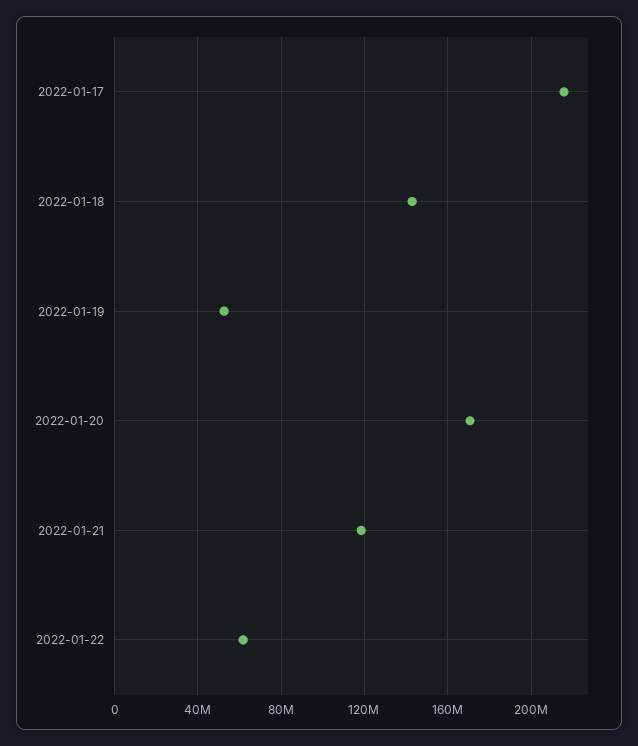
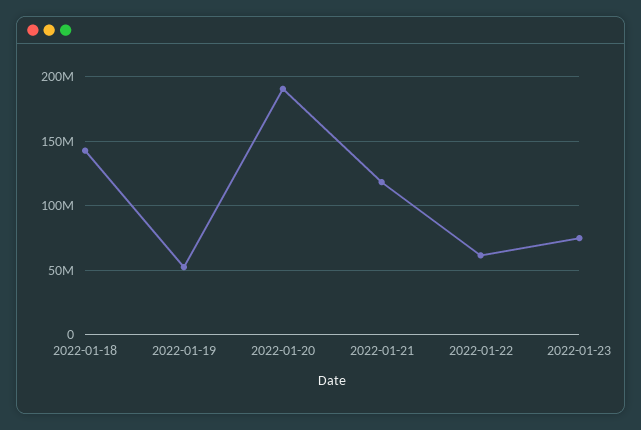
2022-01-17: 215000000 -> none
2022-01-20: 170000000 -> 190000000
2022-01-23: none -> 75000000

